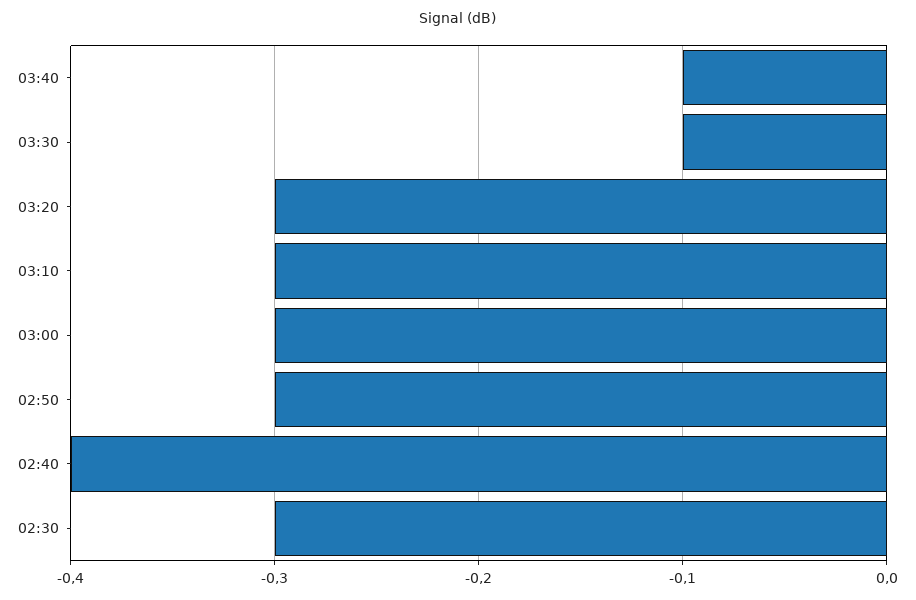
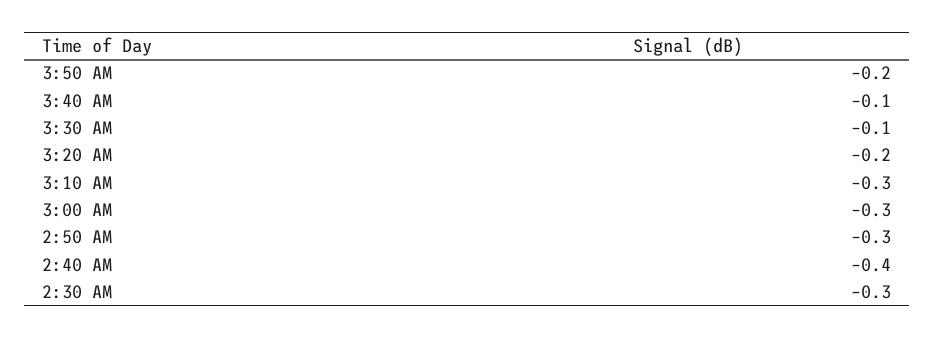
03:20: -0.3 -> -0.2
3:50 AM: none -> -0.2

